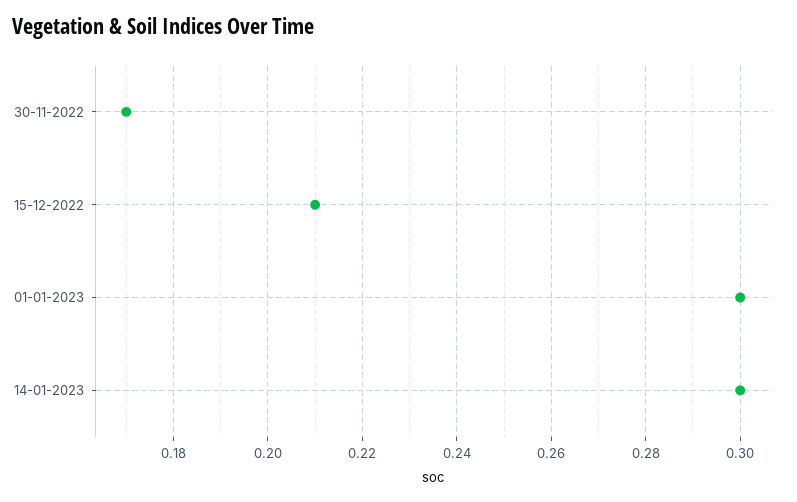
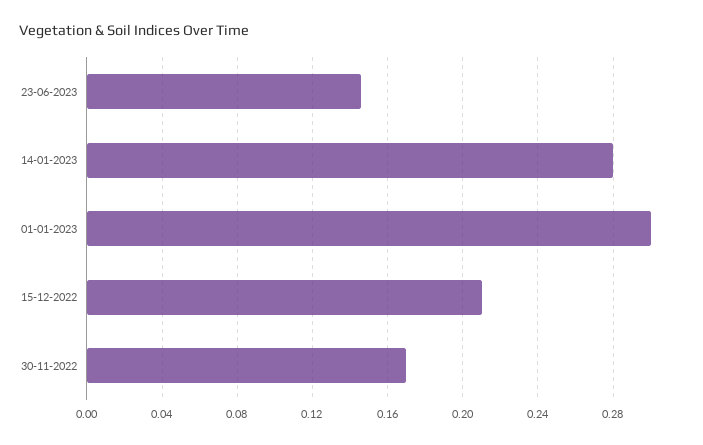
14-01-2023: 0.3 -> 0.28
23-06-2023: none -> 0.145

